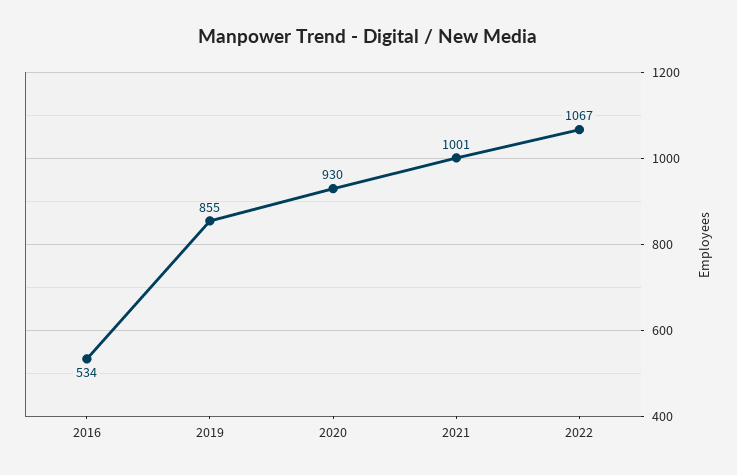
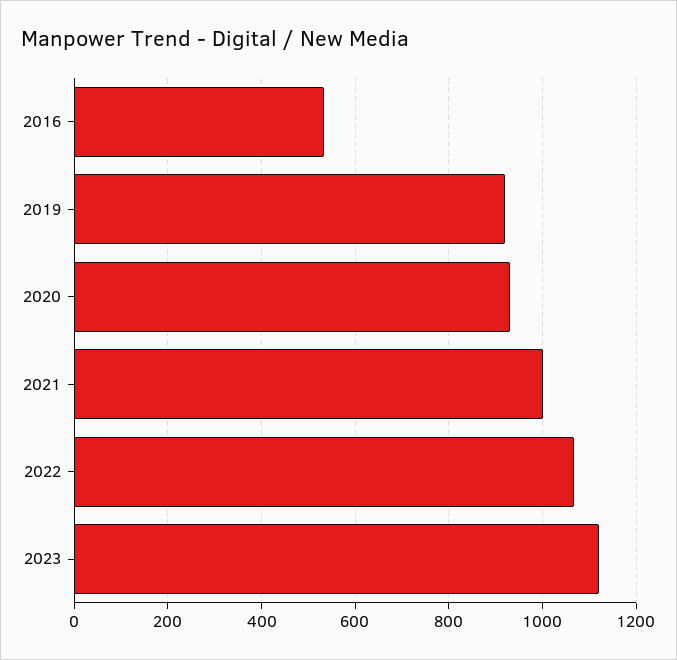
2019: 855 -> 920
2023: none -> 1120

